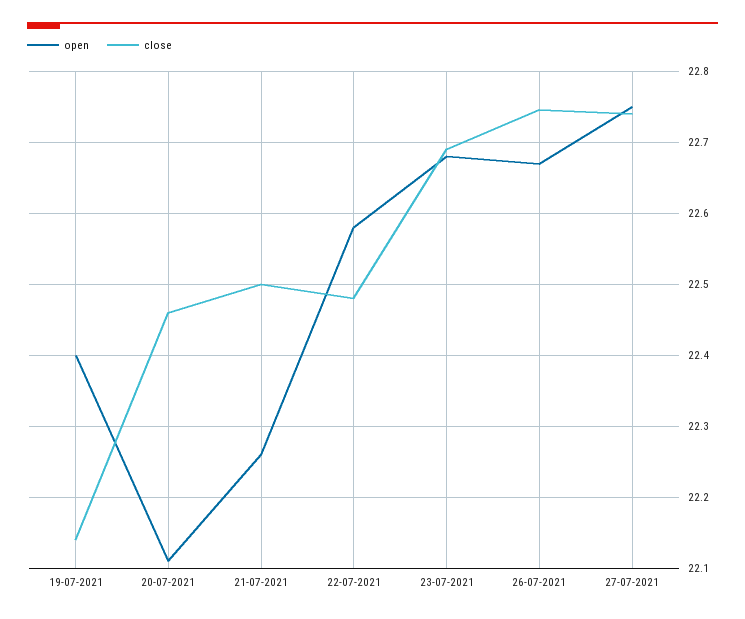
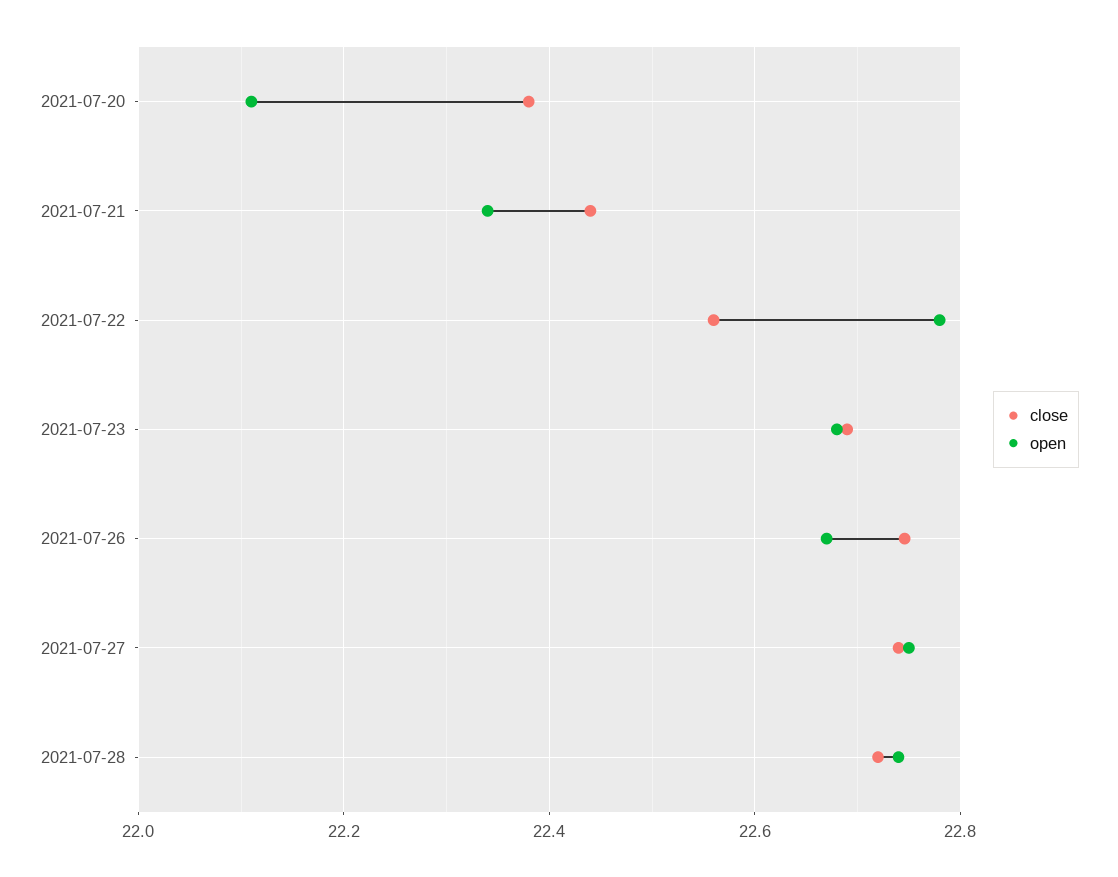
open, 19-07-2021: 22.4 -> none
close, 19-07-2021: 22.14 -> none
close, 20-07-2021: 22.46 -> 22.38
open, 21-07-2021: 22.26 -> 22.34
close, 21-07-2021: 22.5 -> 22.44
open, 22-07-2021: 22.58 -> 22.78
close, 22-07-2021: 22.48 -> 22.56
close, 2021-07-28: none -> 22.72
open, 2021-07-28: none -> 22.74

